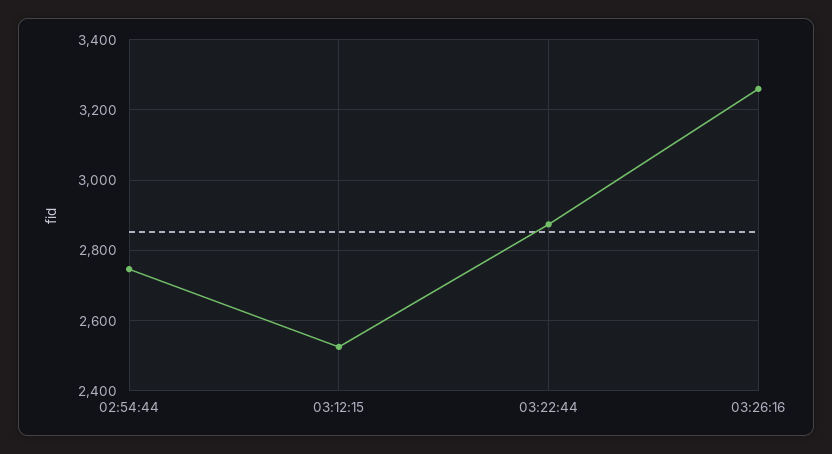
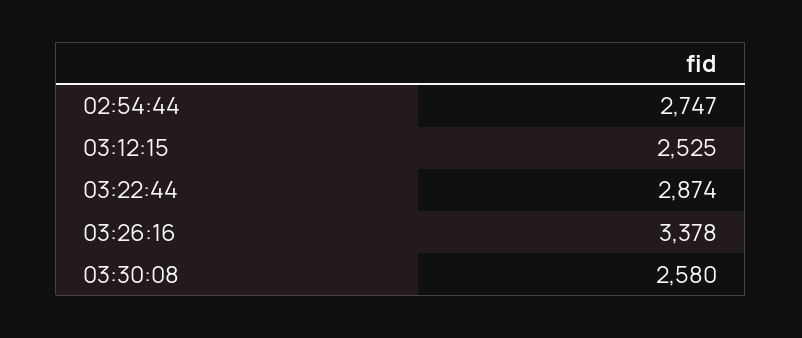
03:26:16: 3260 -> 3378
03:30:08: none -> 2580

